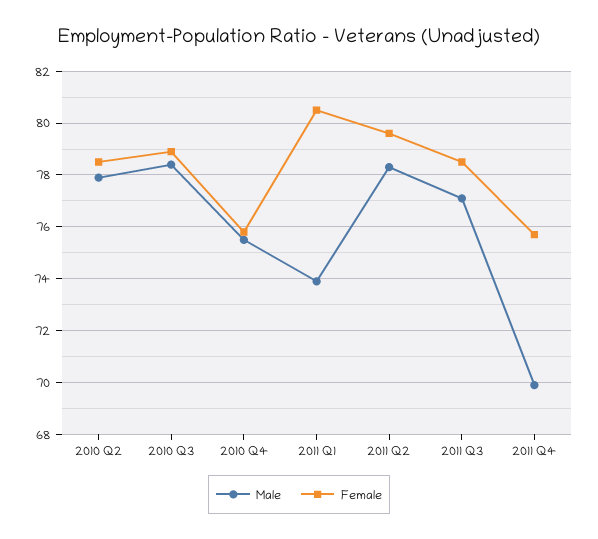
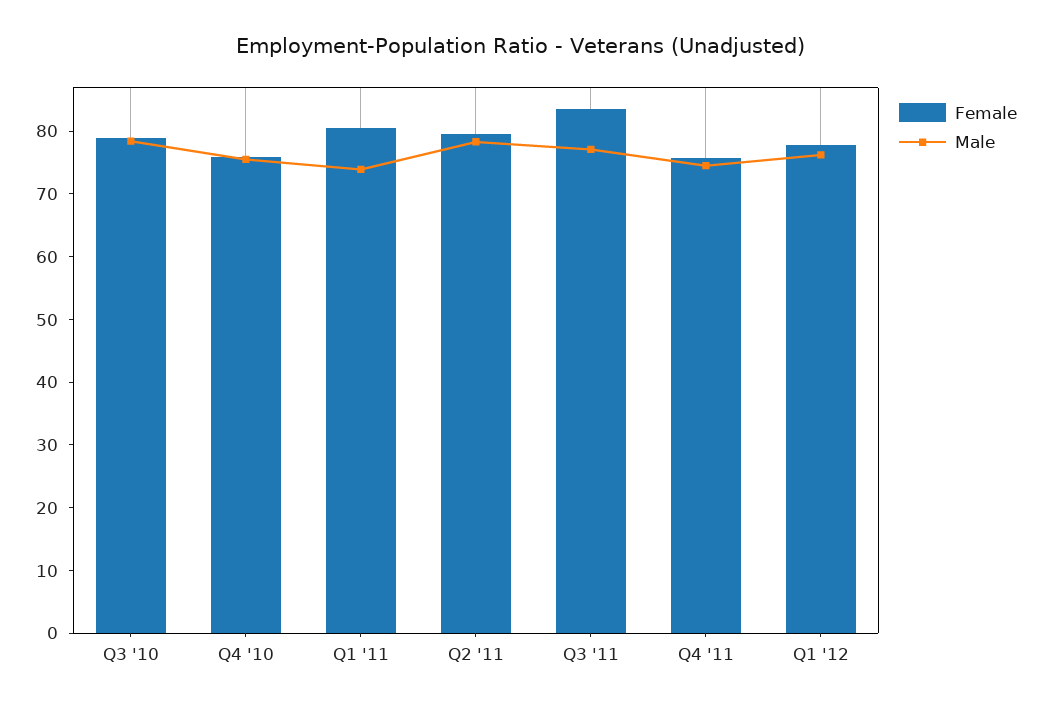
Male, 2010 Q2: 78 -> none
Female, 2010 Q2: 78.5 -> none
Female, 2011 Q3: 78.5 -> 84
Male, 2011 Q4: 70 -> 74
Female, Q1 '12: none -> 78
Male, Q1 '12: none -> 76

